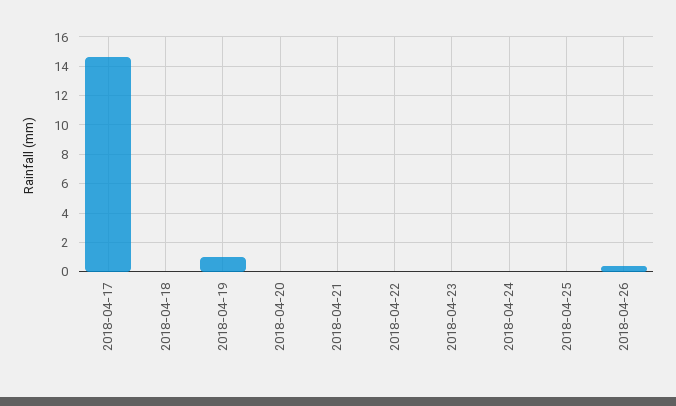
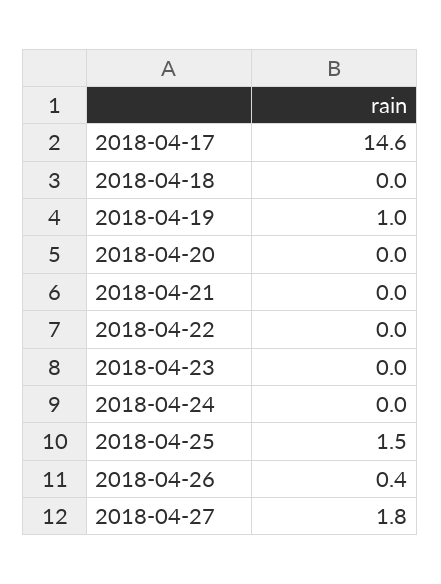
2018-04-25: 0 -> 1.5
2018-04-27: none -> 1.8

